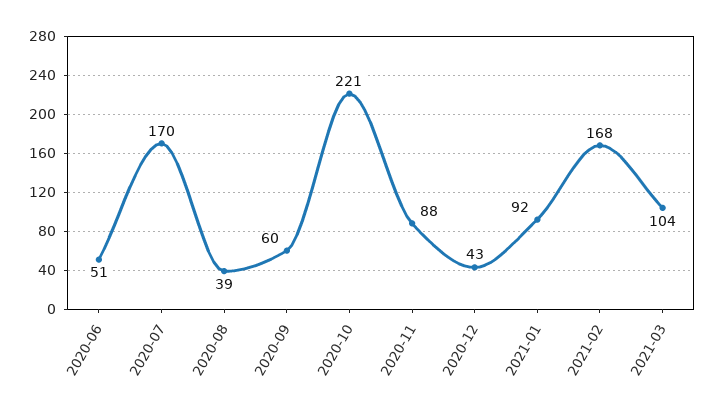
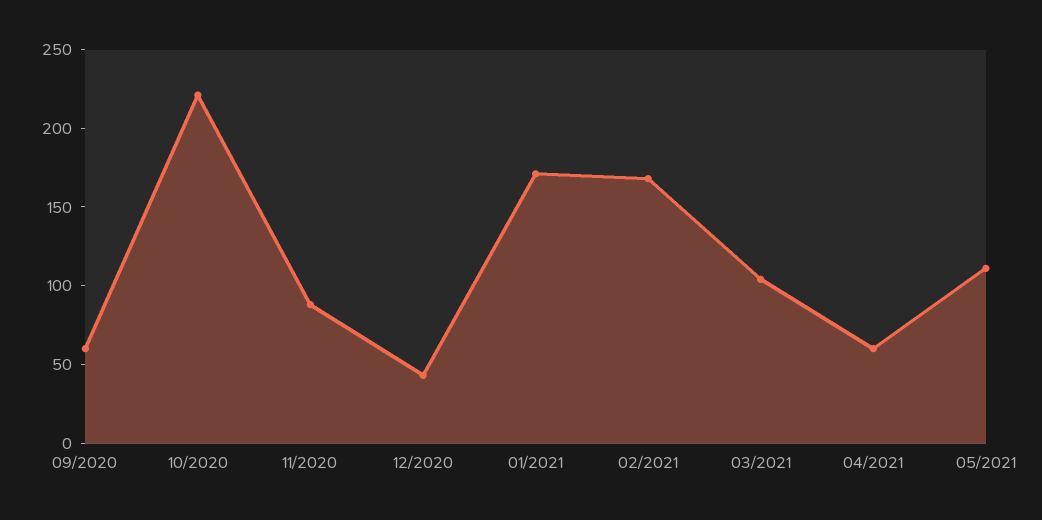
2020-06: 51 -> none
2020-07: 170 -> none
2020-08: 39 -> none
2021-01: 92 -> 170
04/2021: none -> 60
05/2021: none -> 110

